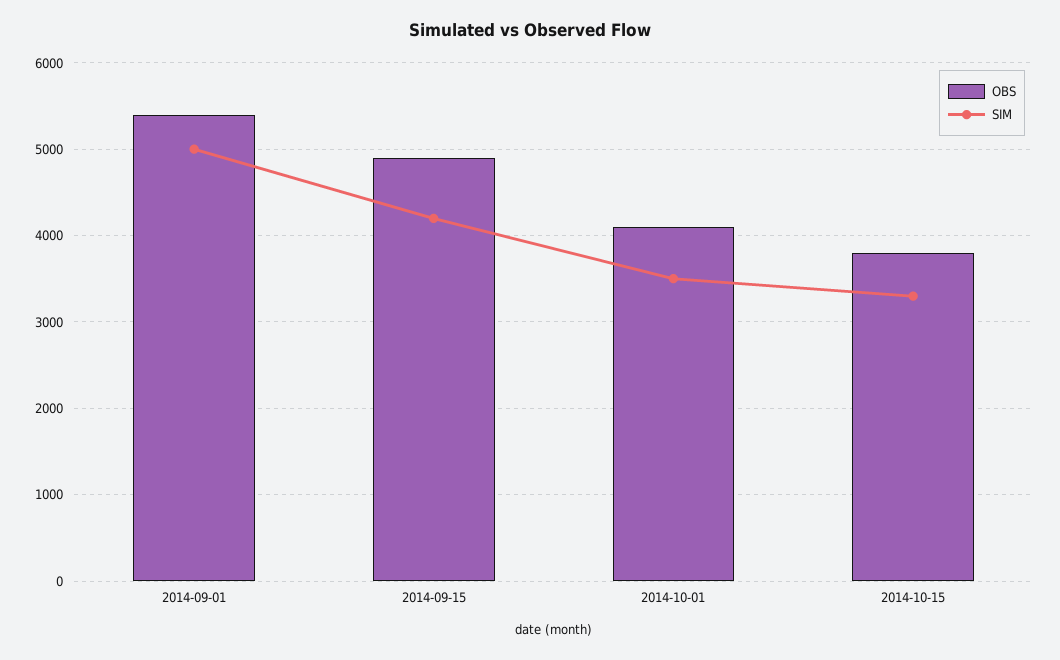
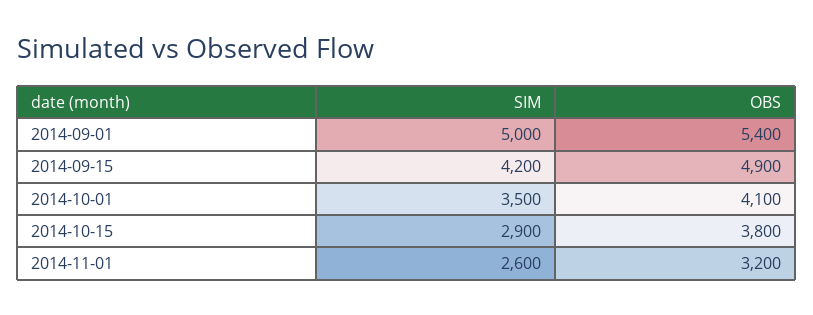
SIM, 2014-10-15: 3300 -> 2900
SIM, 2014-11-01: none -> 2600
OBS, 2014-11-01: none -> 3200

